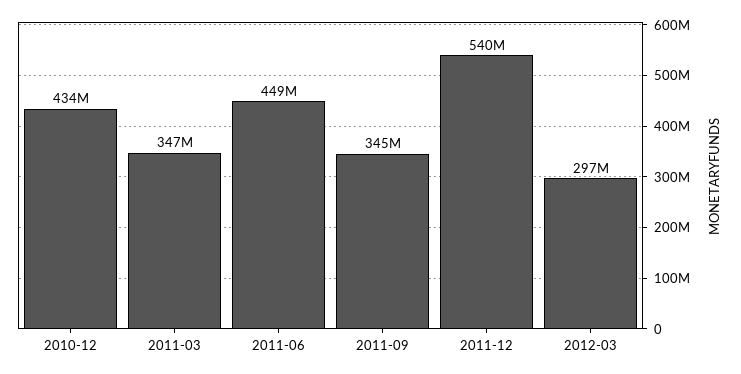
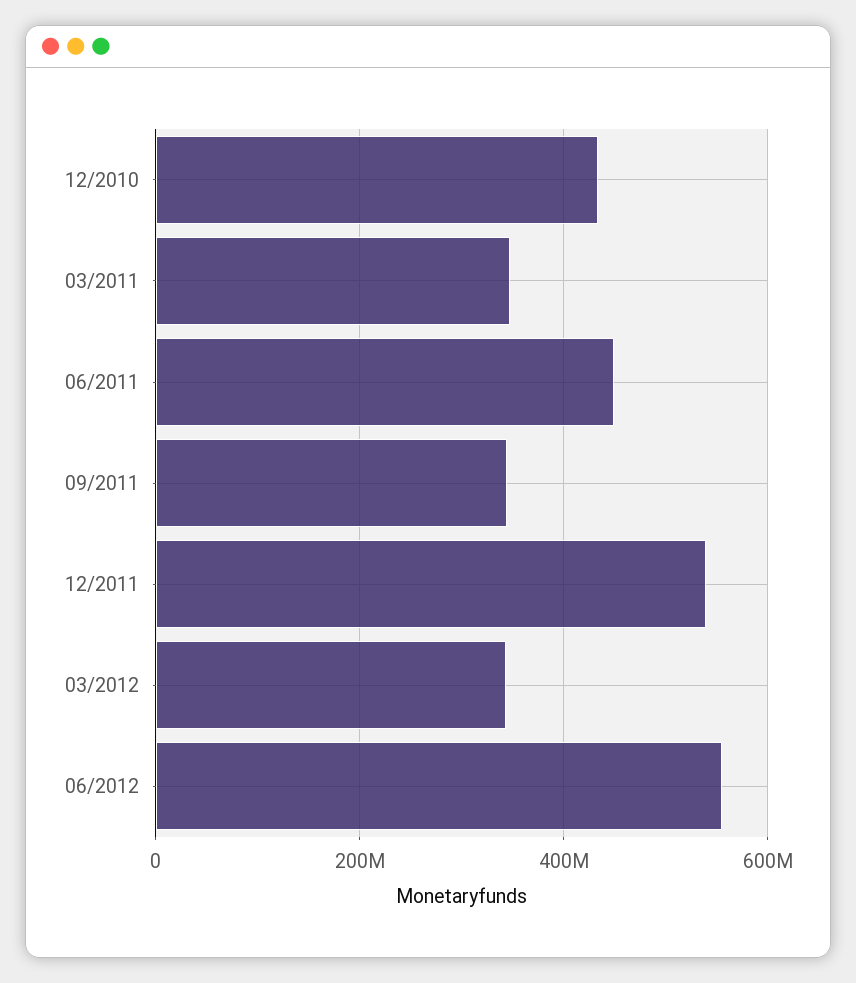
2012-03: 297000000 -> 340000000
06/2012: none -> 560000000

